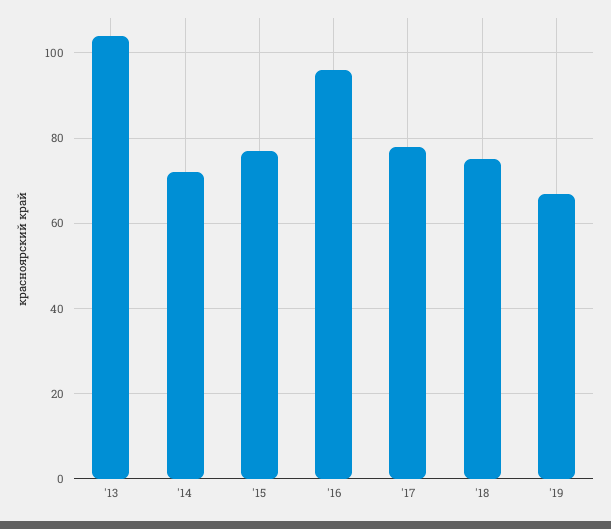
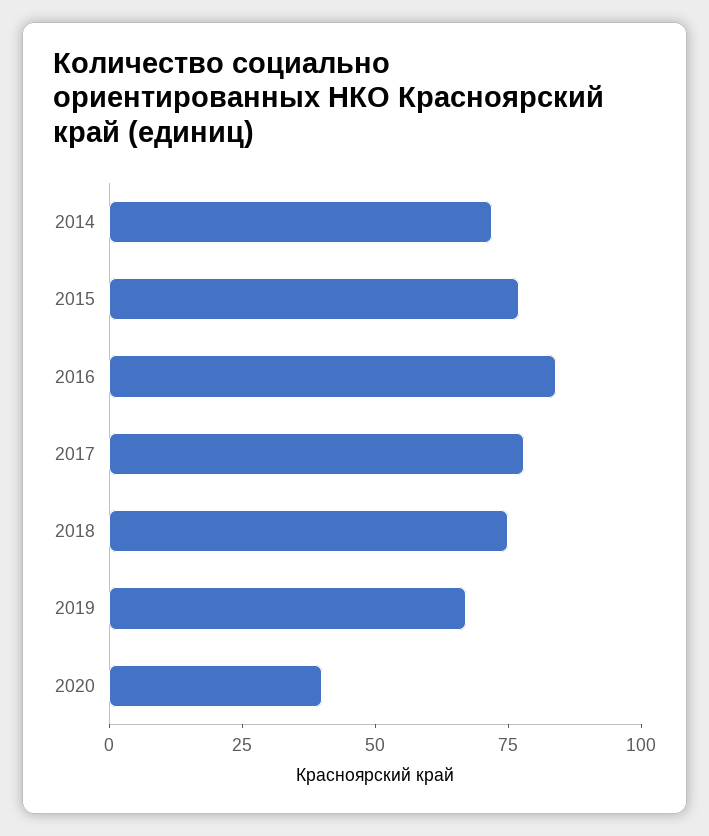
'13: 105 -> none
'16: 95 -> 85
2020: none -> 40

